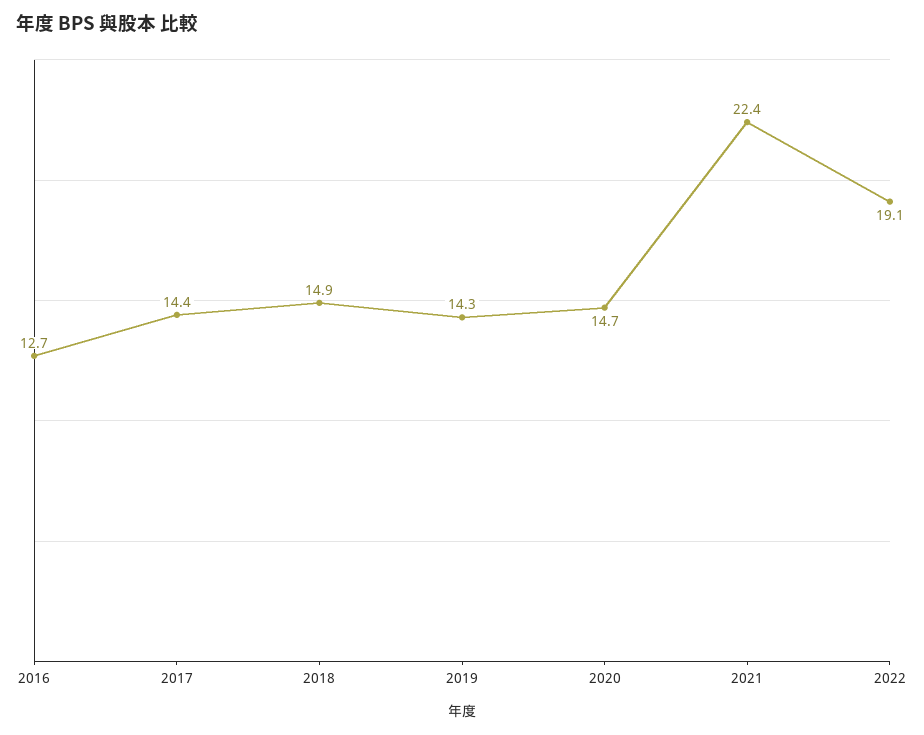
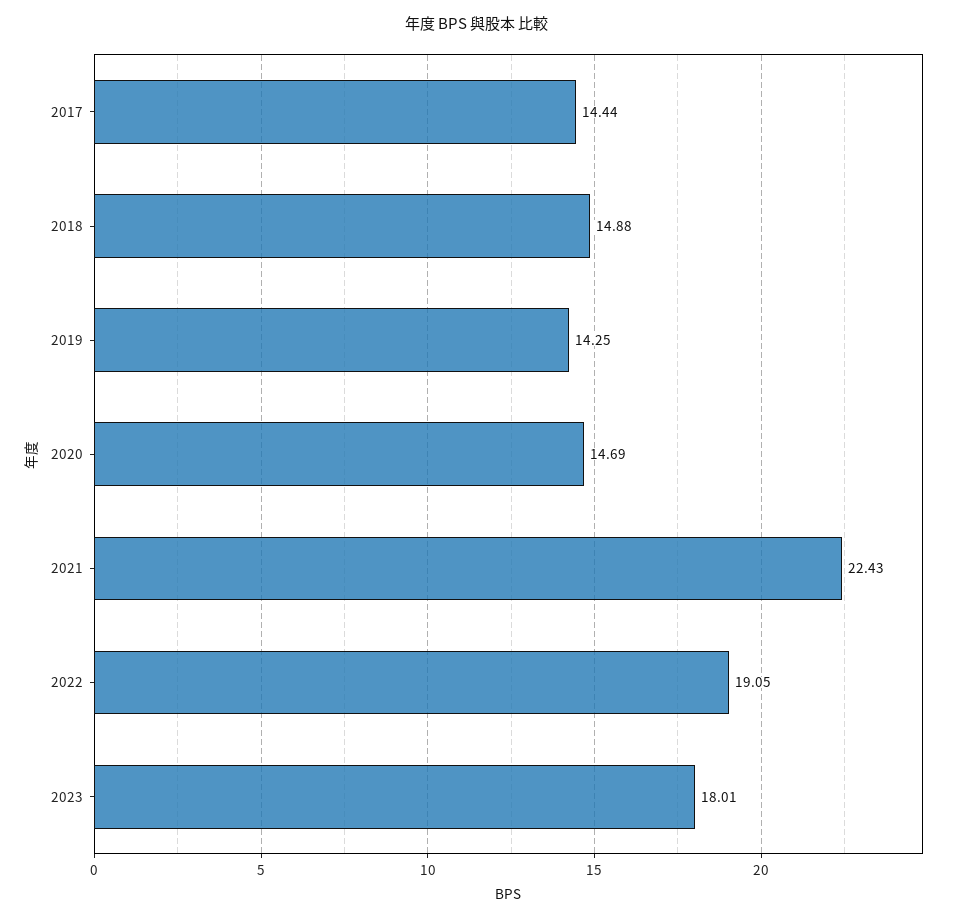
2016: 12.7 -> none
2023: none -> 18.01

